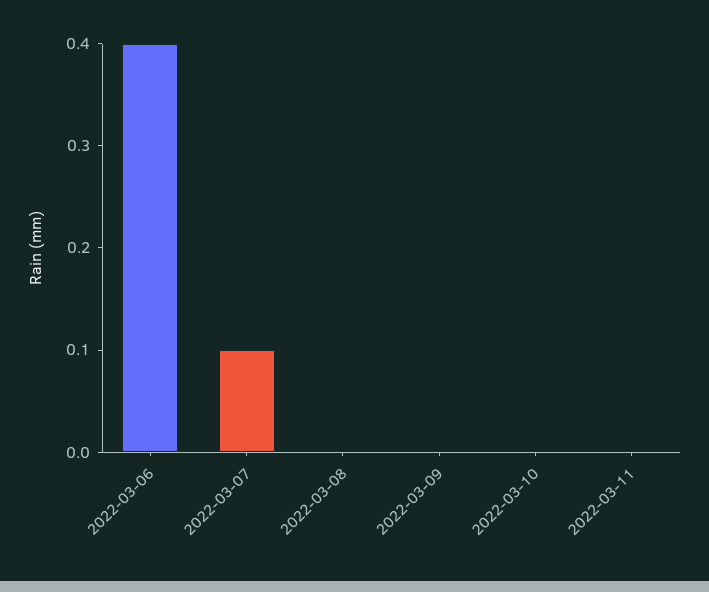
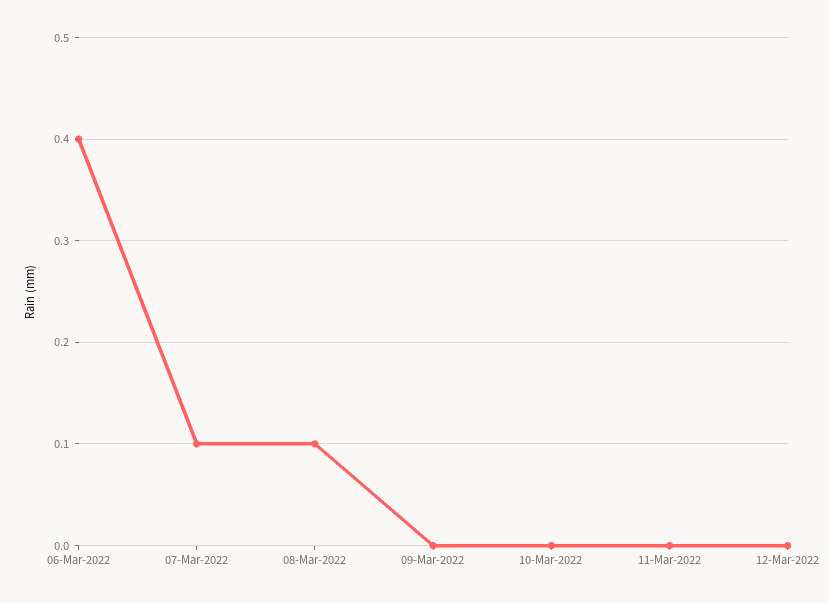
2022-03-08: 0 -> 0.1
12-Mar-2022: none -> 0

